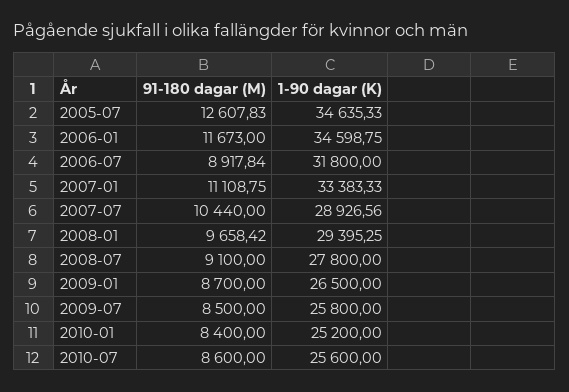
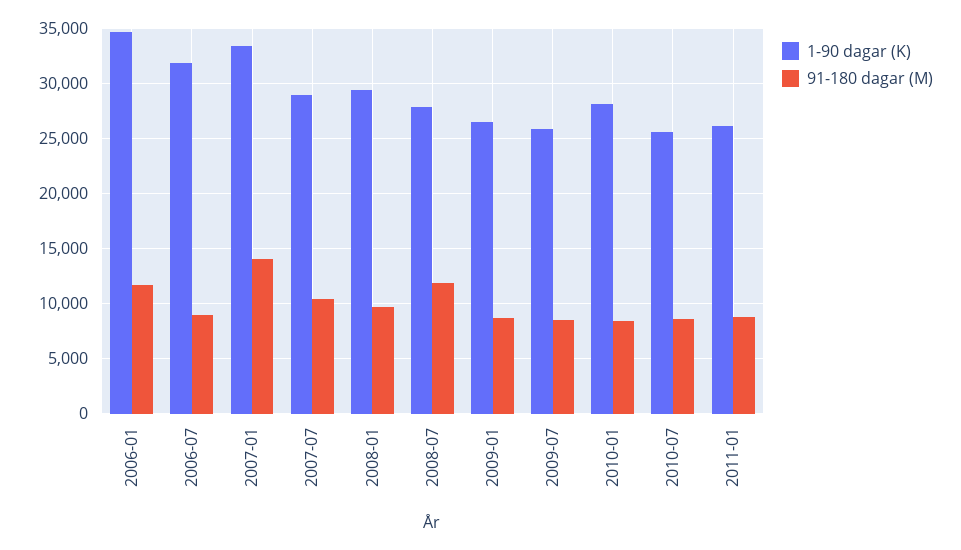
91-180 dagar (M), 2005-07: 12607.83 -> none
1-90 dagar (K), 2005-07: 34635.33 -> none
91-180 dagar (M), 2007-01: 11108.75 -> 14000
91-180 dagar (M), 2008-07: 9100 -> 12000
1-90 dagar (K), 2010-01: 25200 -> 28000
1-90 dagar (K), 2011-01: none -> 26000
91-180 dagar (M), 2011-01: none -> 9000

